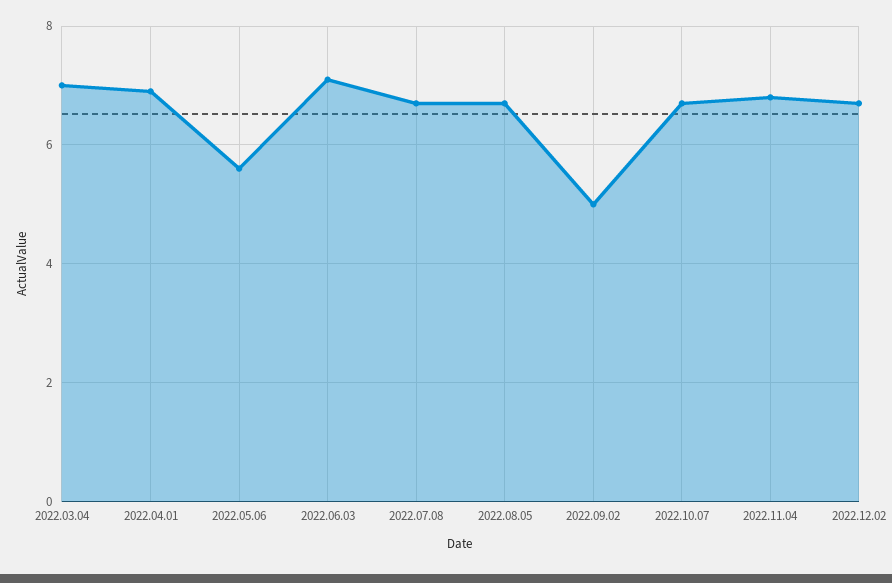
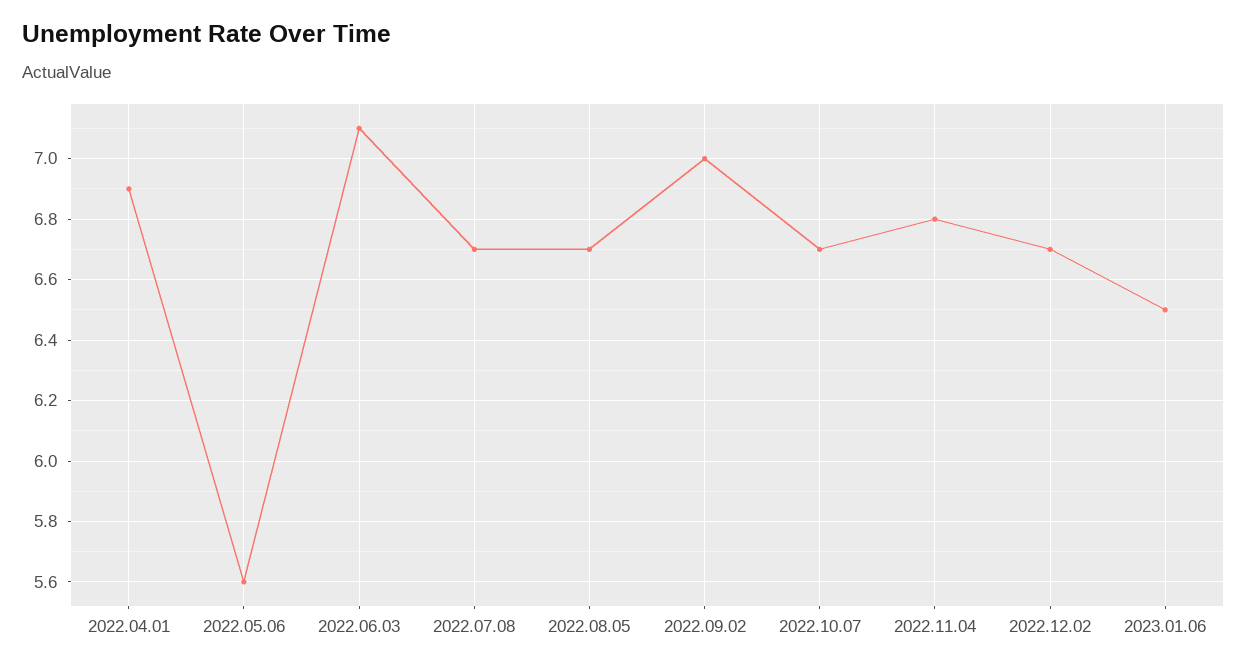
2022.03.04: 7 -> none
2022.09.02: 5 -> 7
2023.01.06: none -> 6.5

